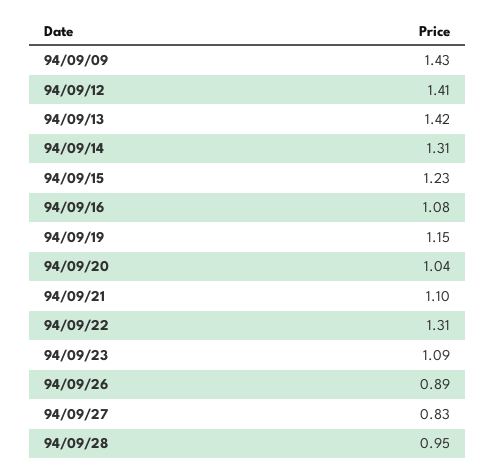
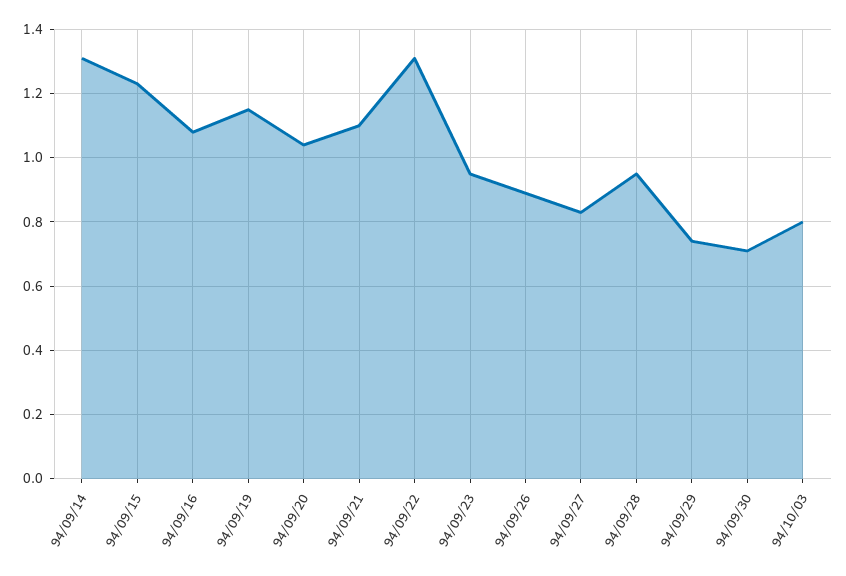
94/09/09: 1.43 -> none
94/09/12: 1.41 -> none
94/09/13: 1.42 -> none
94/09/23: 1.09 -> 0.95
94/09/29: none -> 0.75
94/09/30: none -> 0.7
94/10/03: none -> 0.8

